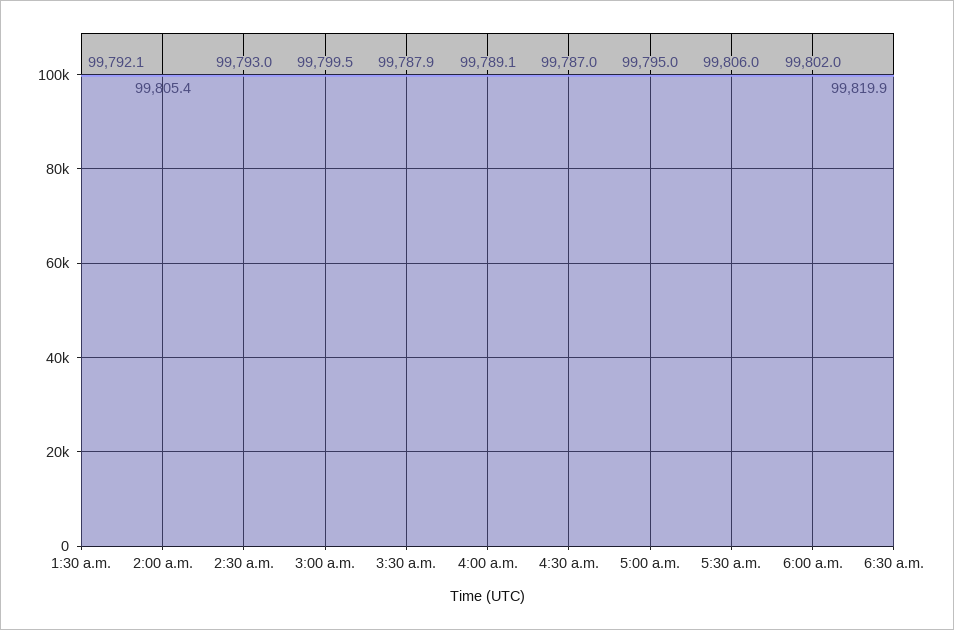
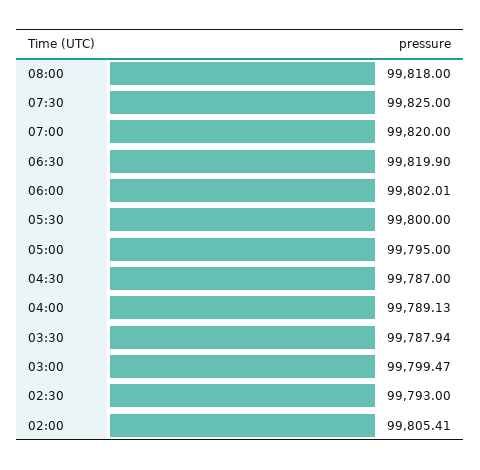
1:30 a.m.: 99792.1 -> none
5:30 a.m.: 99806 -> 99800
08:00: none -> 99818
07:30: none -> 99825
07:00: none -> 99820

